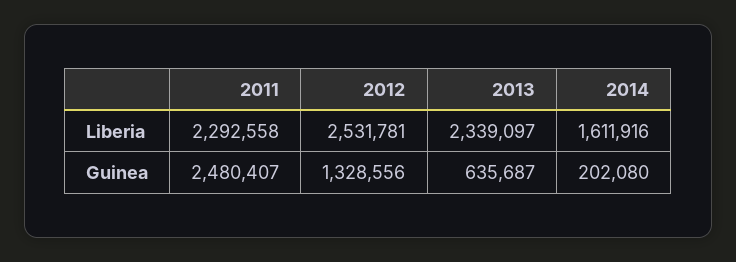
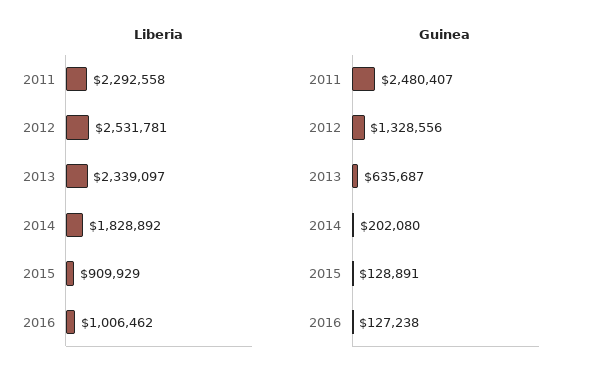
Liberia, 2014: 1611916 -> 1828892
Liberia, 2015: none -> 909929
Liberia, 2016: none -> 1006462
Guinea, 2015: none -> 128891
Guinea, 2016: none -> 127238

